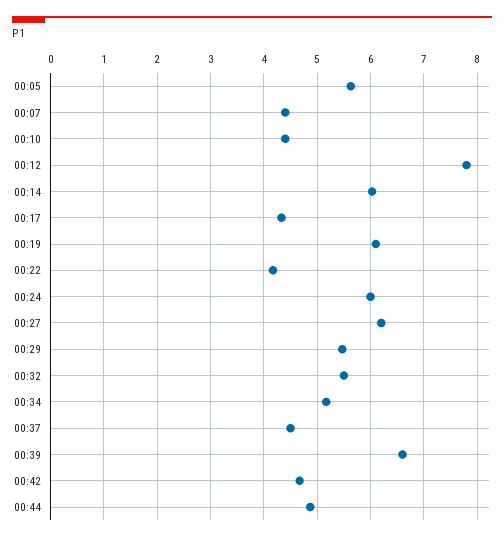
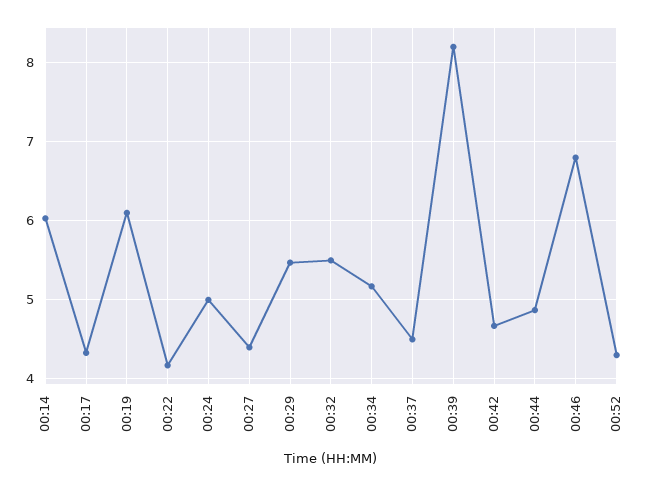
00:05: 5.6 -> none
00:07: 4.4 -> none
00:10: 4.4 -> none
00:12: 7.8 -> none
00:24: 6 -> 5
00:27: 6.2 -> 4.4
00:39: 6.6 -> 8.2
00:46: none -> 6.8
00:52: none -> 4.3

